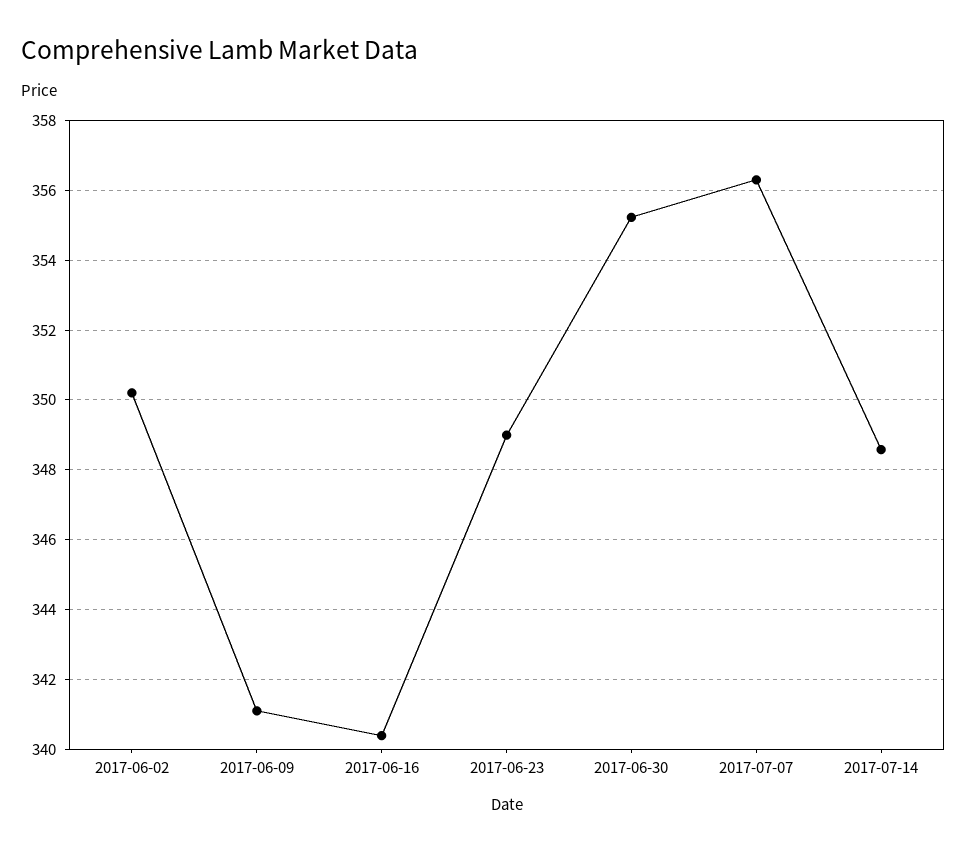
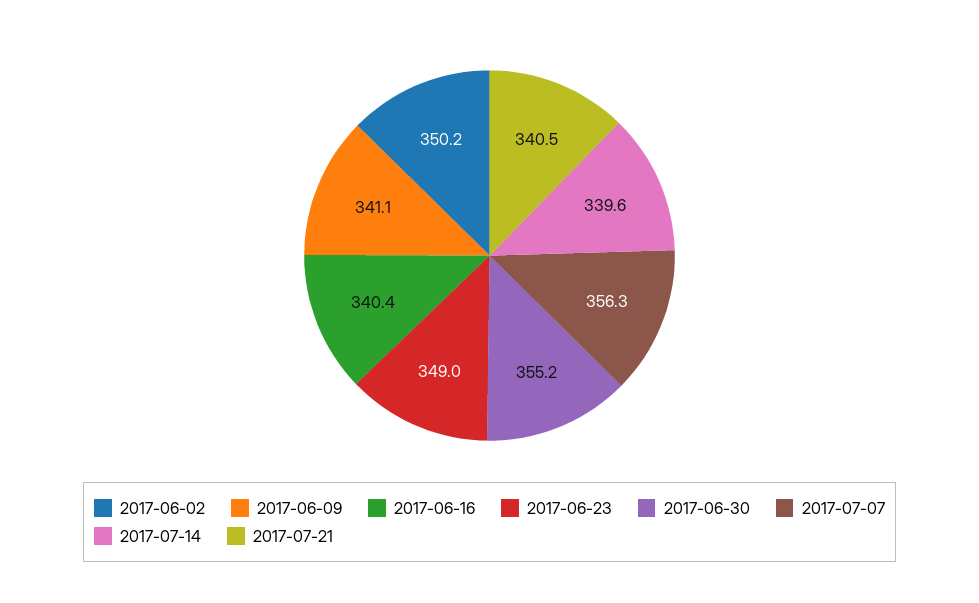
2017-07-14: 348.6 -> 339.6
2017-07-21: none -> 340.5

